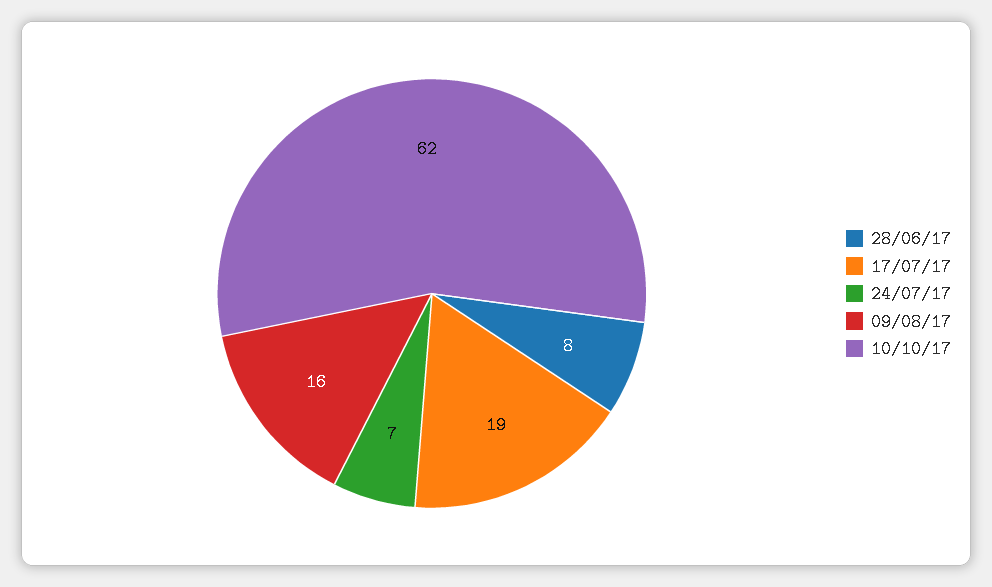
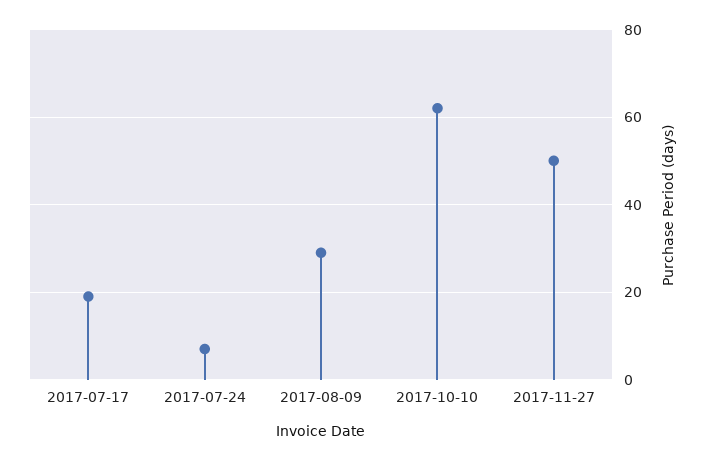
28/06/17: 8 -> none
09/08/17: 16 -> 30
2017-11-27: none -> 50

